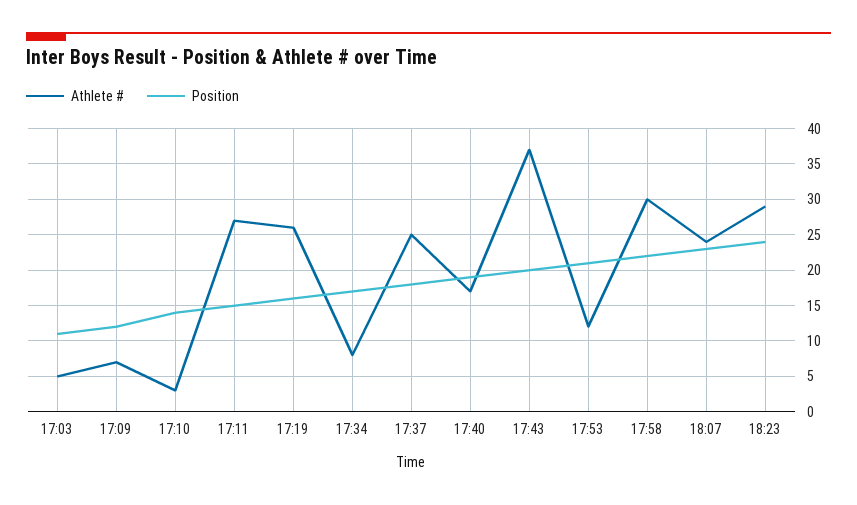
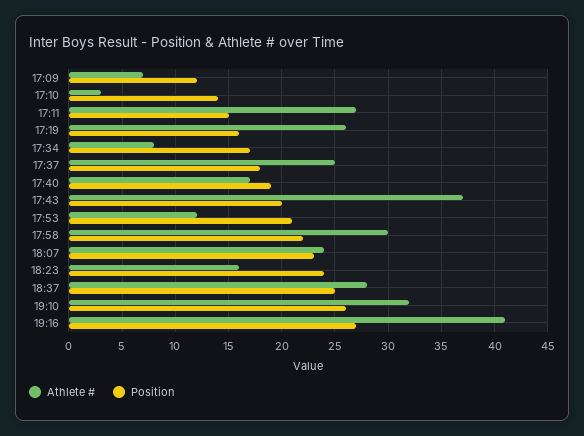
Athlete #, 17:03: 5 -> none
Position, 17:03: 11 -> none
Athlete #, 18:23: 29 -> 16
Athlete #, 18:37: none -> 28
Position, 18:37: none -> 25
Athlete #, 19:10: none -> 32
Position, 19:10: none -> 26
Athlete #, 19:16: none -> 41
Position, 19:16: none -> 27

